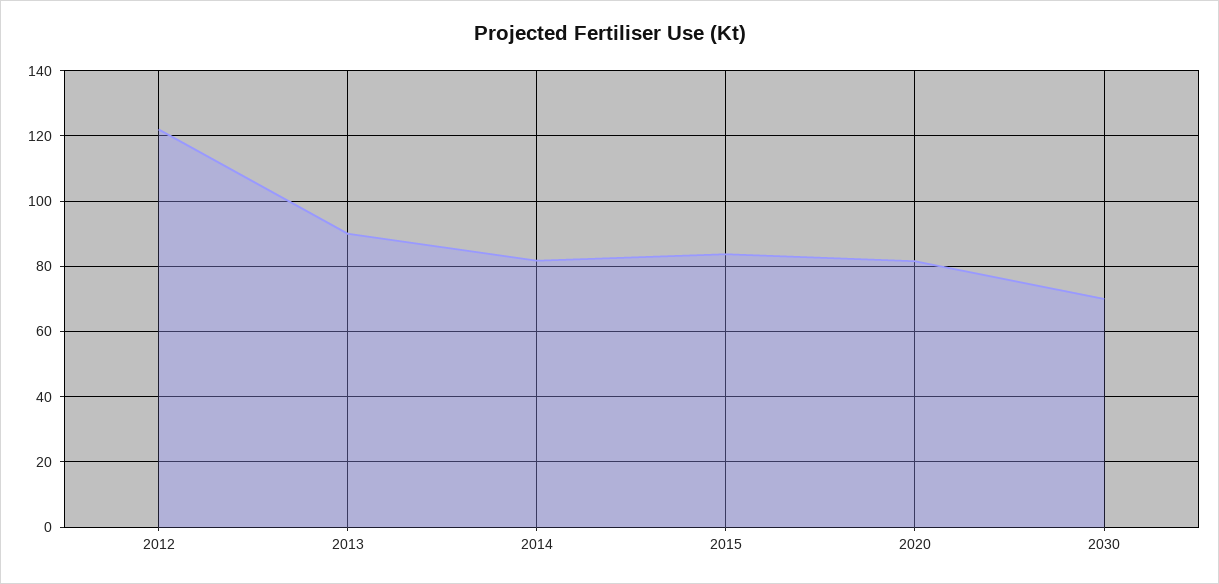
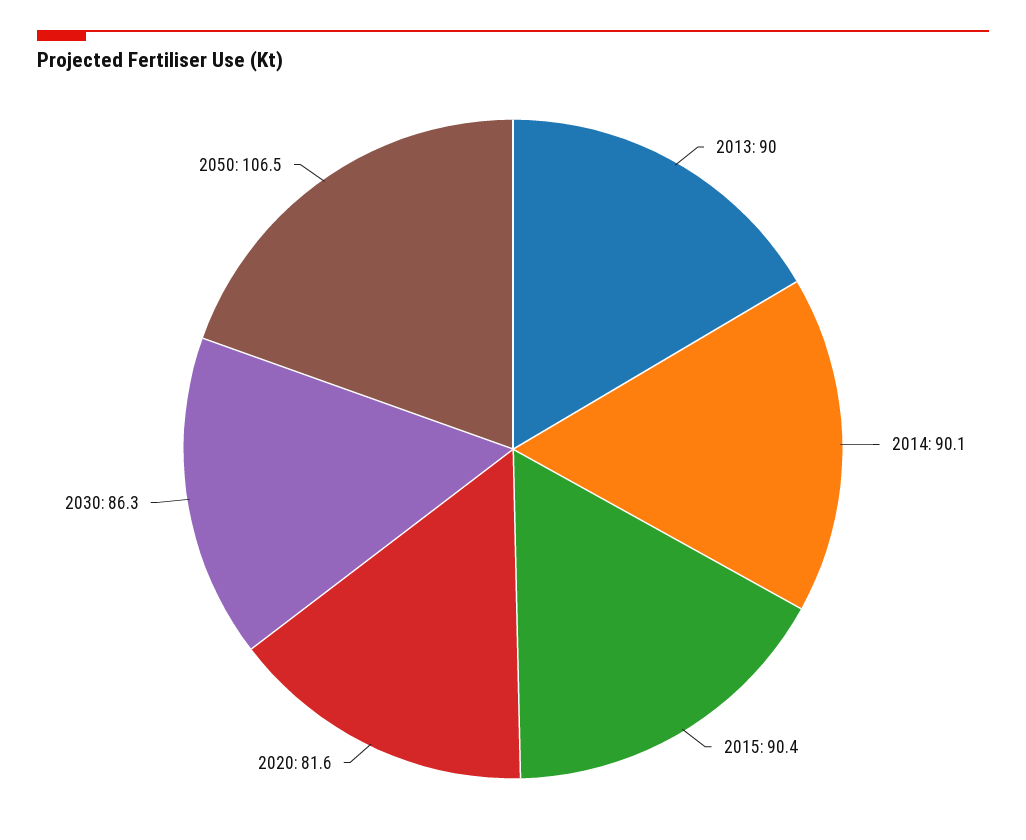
2012: 122 -> none
2014: 82 -> 90.1
2015: 84 -> 90.4
2030: 70 -> 86.3
2050: none -> 106.5

